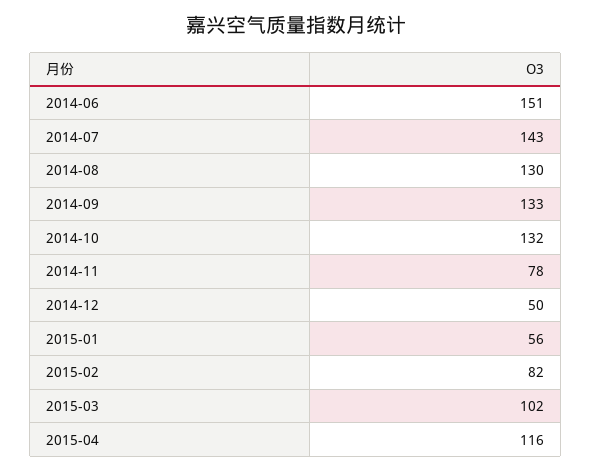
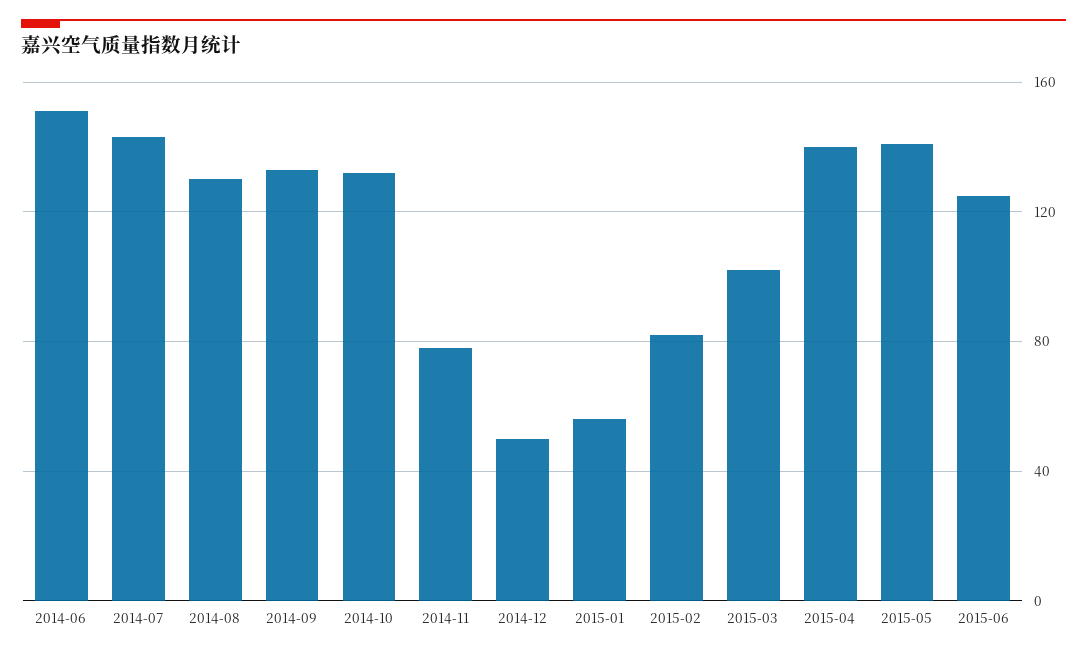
2015-04: 116 -> 140
2015-05: none -> 140
2015-06: none -> 125

